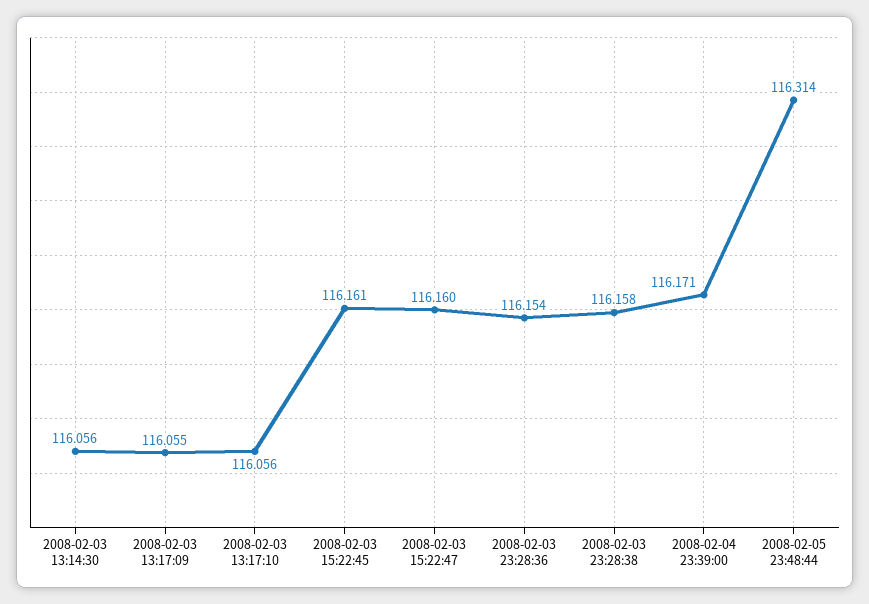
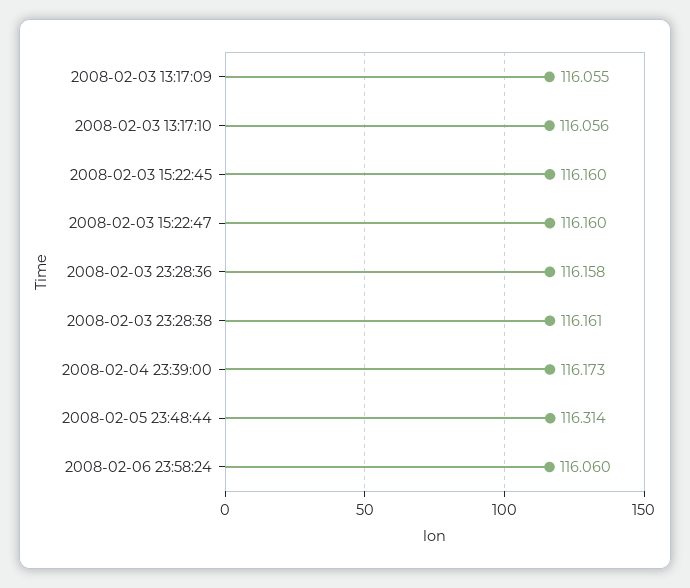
2008-02-03 13:14:30: 116.056 -> none
2008-02-03 15:22:45: 116.161 -> 116.16
2008-02-03 23:28:36: 116.154 -> 116.158
2008-02-03 23:28:38: 116.158 -> 116.161
2008-02-04 23:39:00: 116.171 -> 116.173
2008-02-06 23:58:24: none -> 116.06

